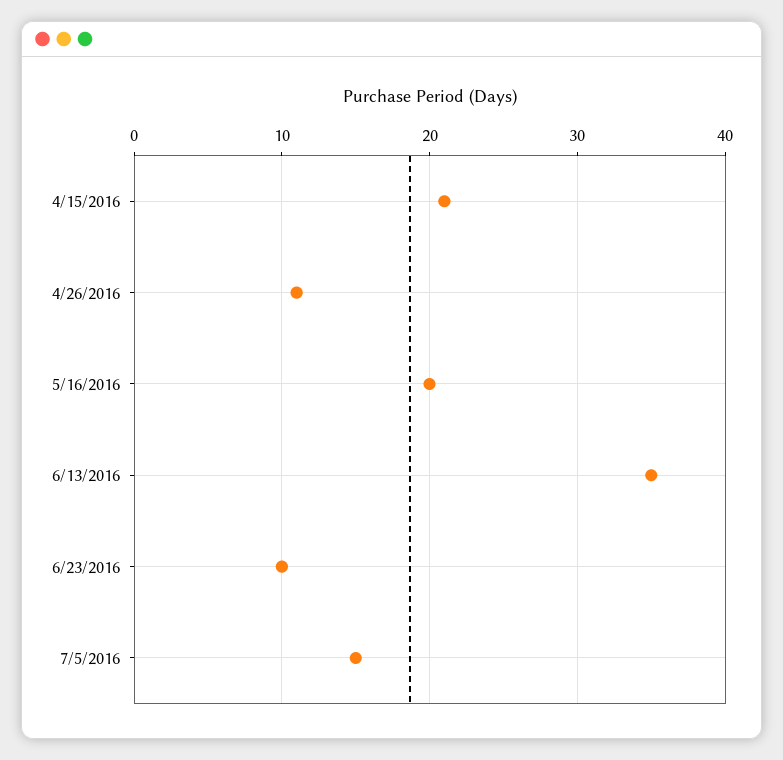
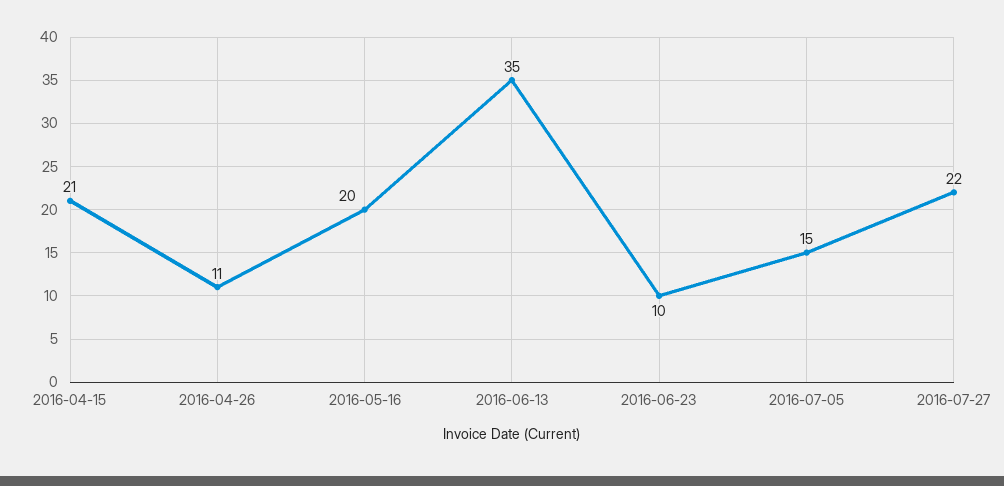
2016-07-27: none -> 22

